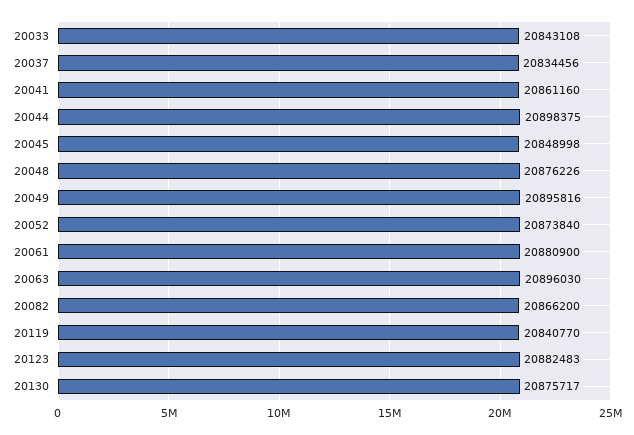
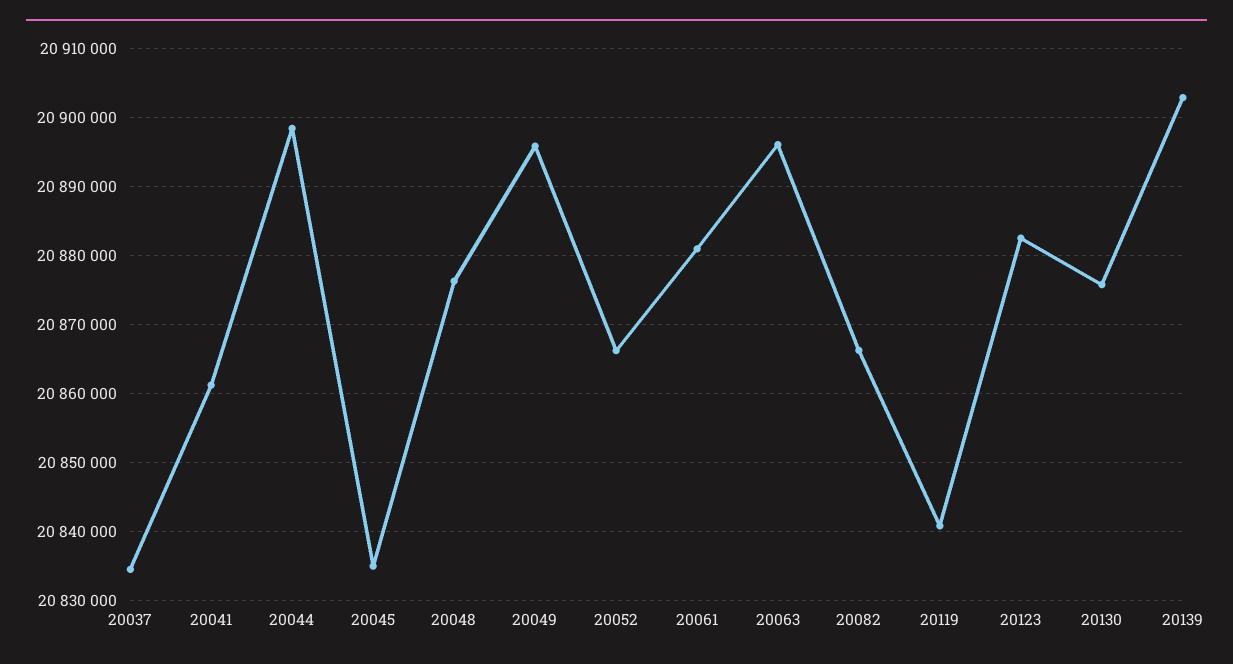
20033: 20843108 -> none
20045: 20848998 -> 20835000
20052: 20873840 -> 20866000
20139: none -> 20903000

